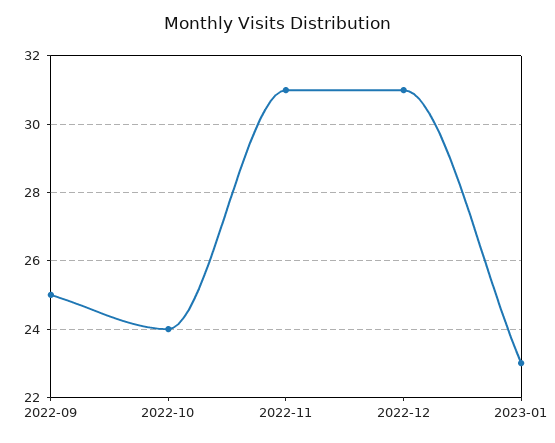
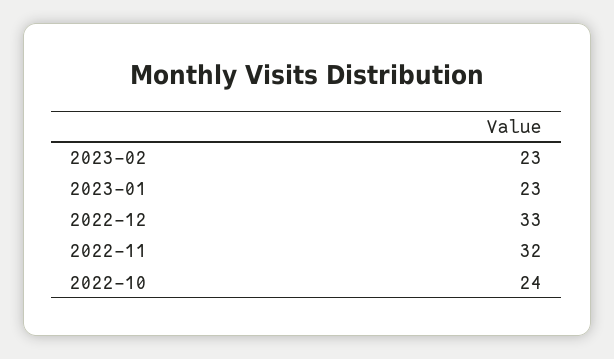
2022-09: 25 -> none
2022-11: 31 -> 32
2022-12: 31 -> 33
2023-02: none -> 23

